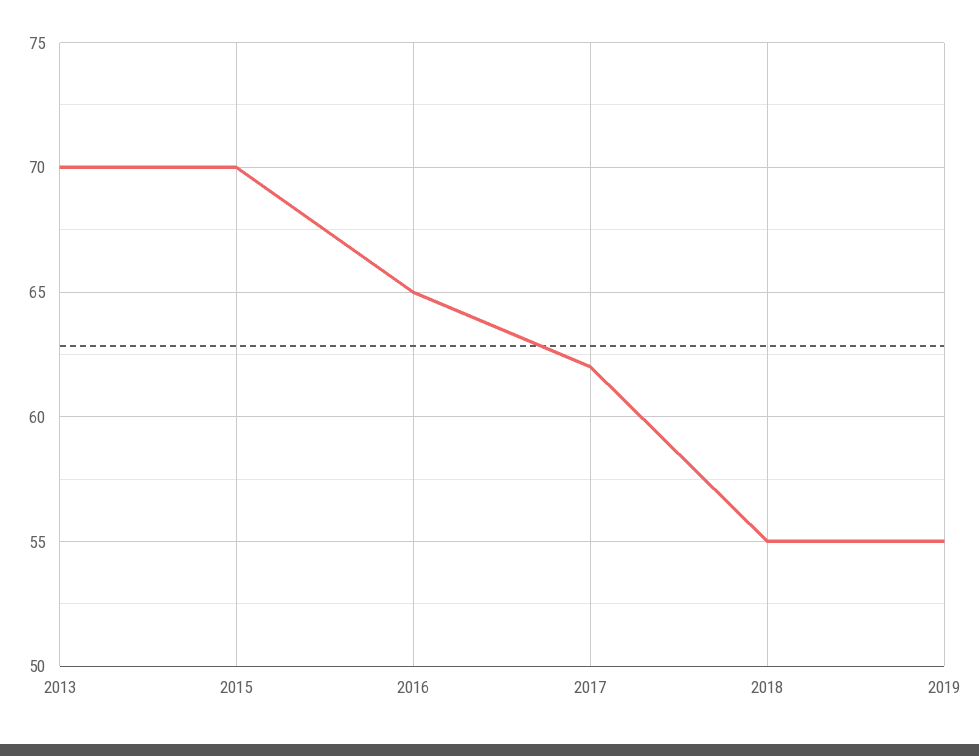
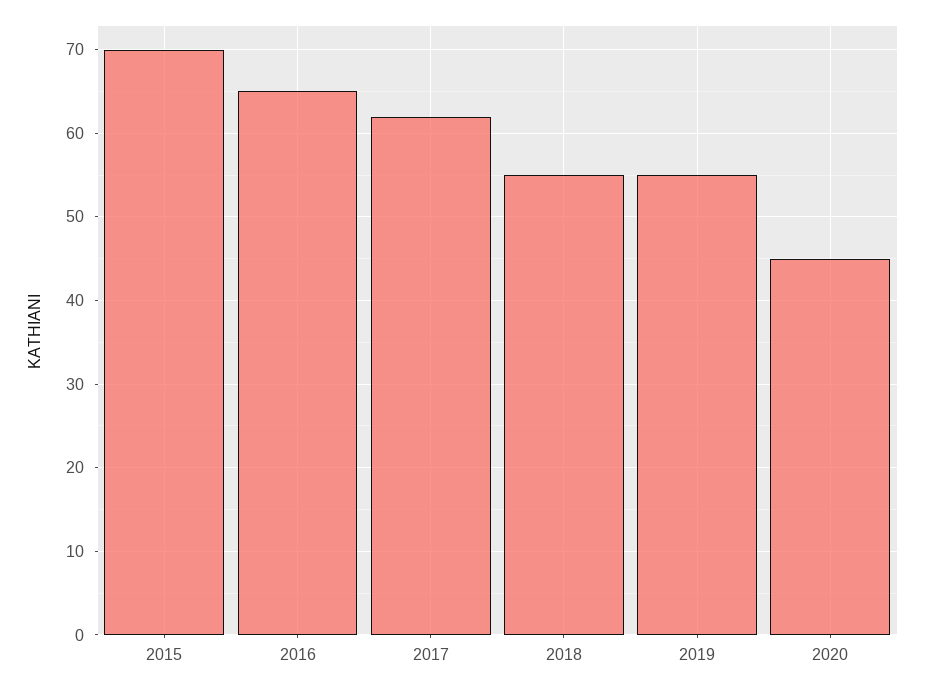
2013: 70 -> none
2020: none -> 45

